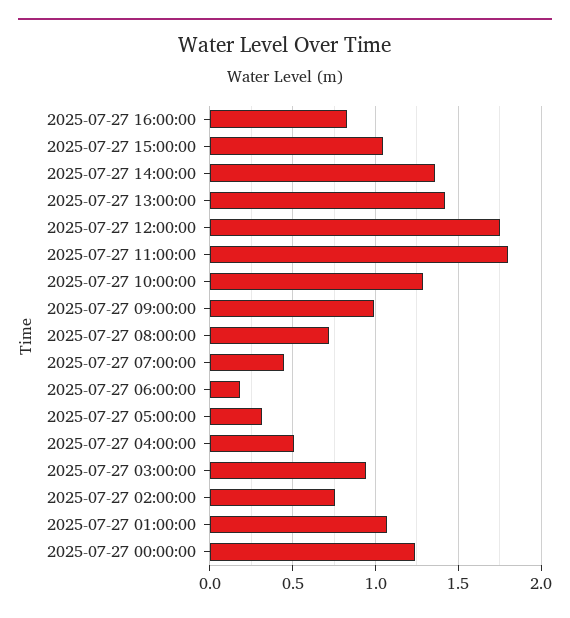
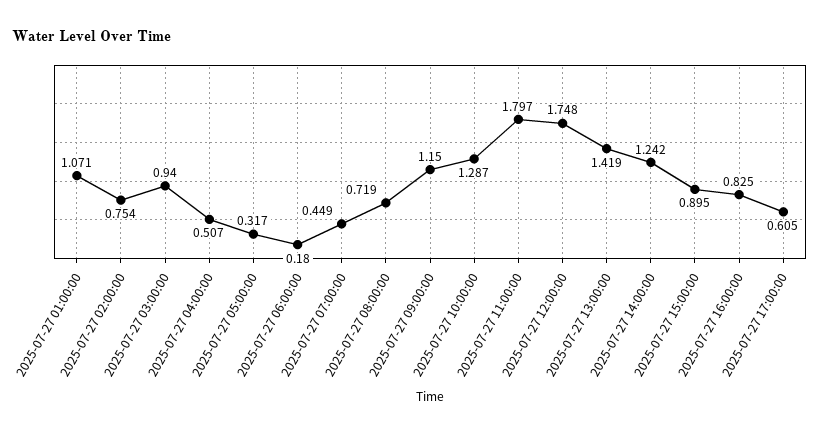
2025-07-27 15:00:00: 1.05 -> 0.895
2025-07-27 14:00:00: 1.35 -> 1.242
2025-07-27 09:00:00: 1 -> 1.15
2025-07-27 00:00:00: 1.25 -> none
2025-07-27 17:00:00: none -> 0.605

